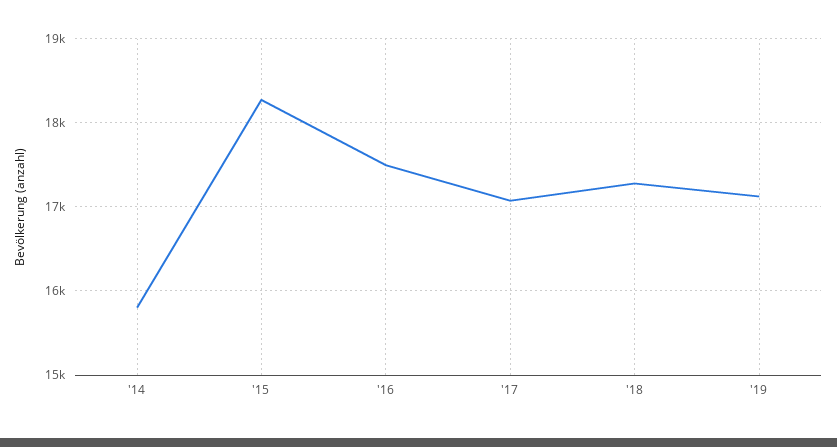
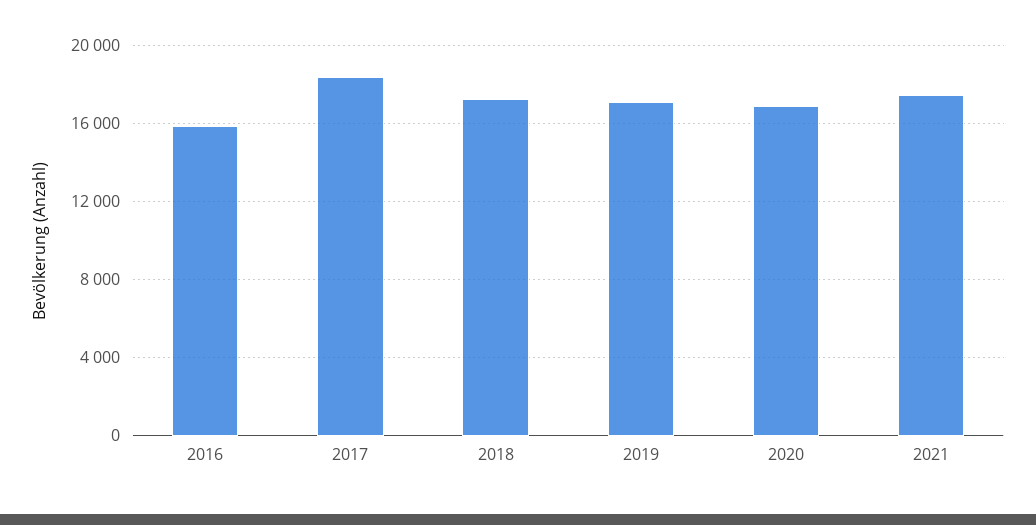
'14: 15800 -> none
'15: 18300 -> none
'16: 17500 -> 16000
'17: 17100 -> 18500
2020: none -> 17000
2021: none -> 17500

